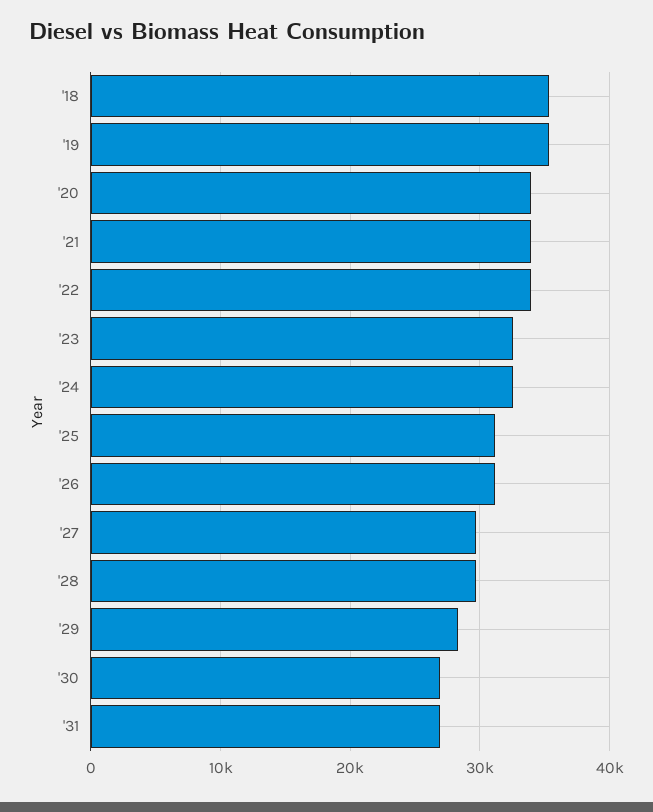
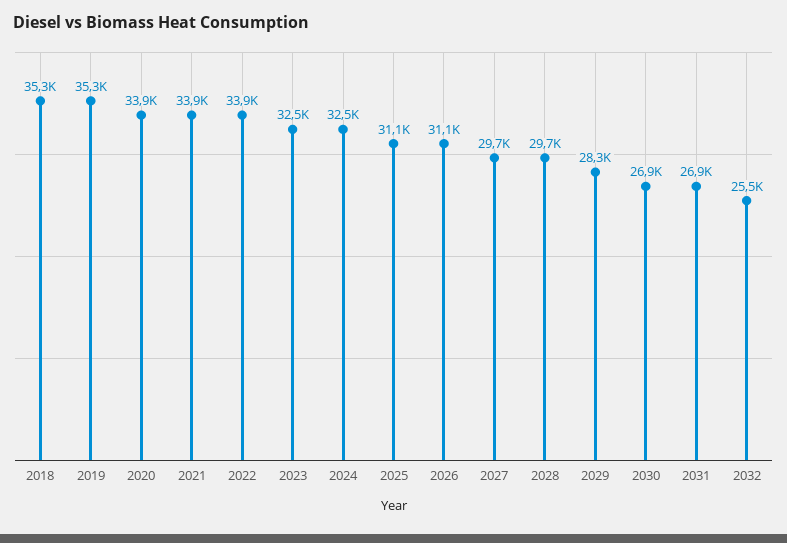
2032: none -> 25500

